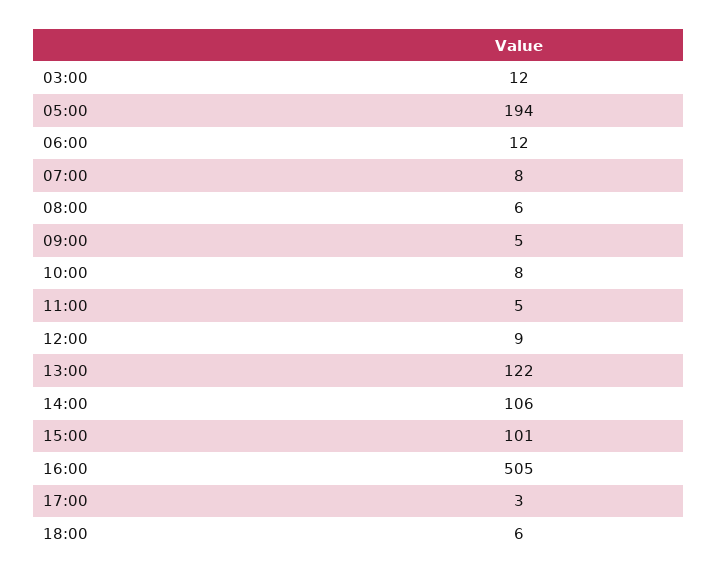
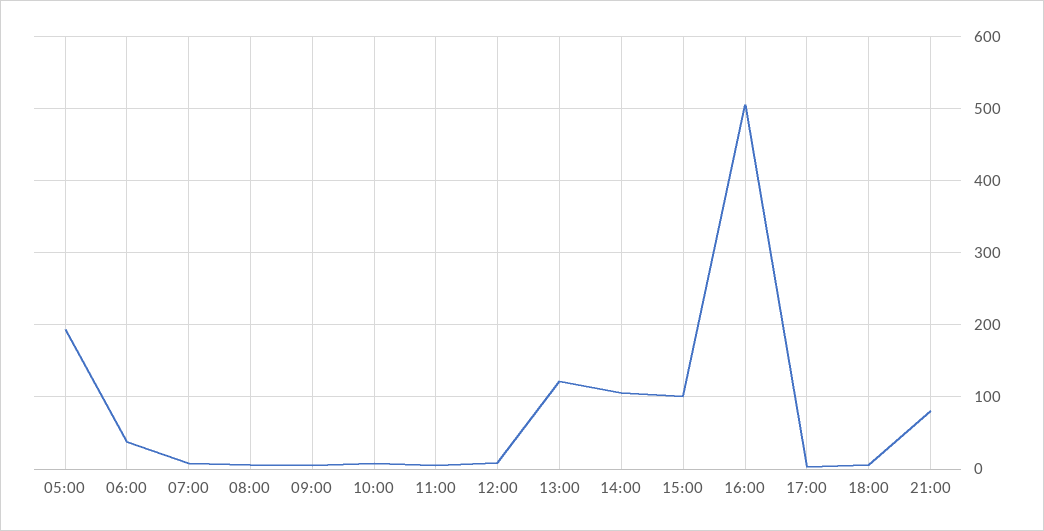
03:00: 12 -> none
06:00: 12 -> 40
21:00: none -> 80

